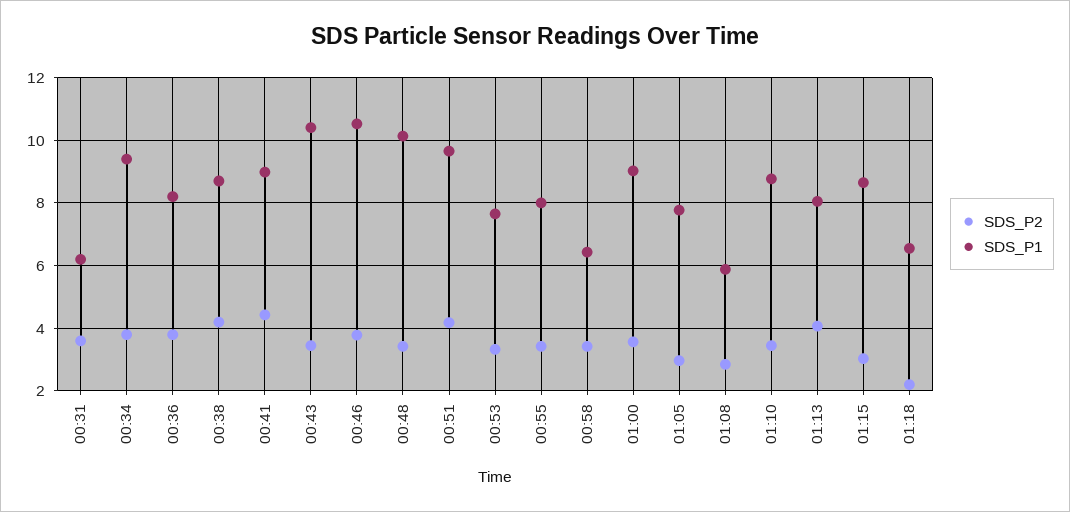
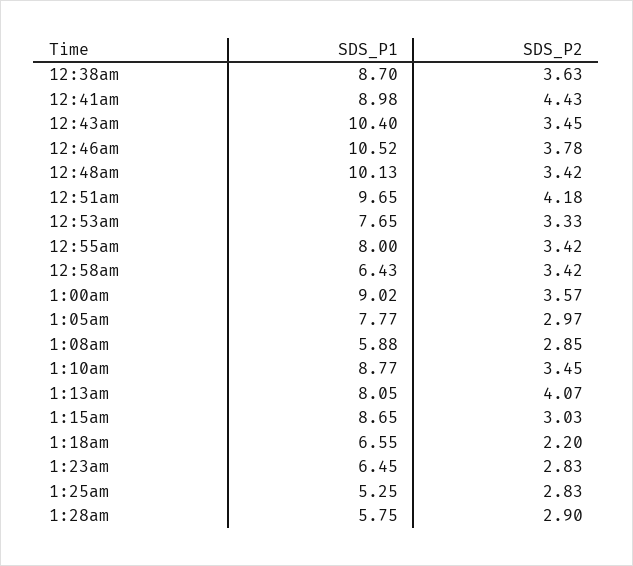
SDS_P2, 00:31: 3.6 -> none
SDS_P1, 00:31: 6.2 -> none
SDS_P2, 00:34: 3.8 -> none
SDS_P1, 00:34: 9.4 -> none
SDS_P2, 00:36: 3.8 -> none
SDS_P1, 00:36: 8.2 -> none
SDS_P2, 00:38: 4.2 -> 3.63
SDS_P1, 1:23am: none -> 6.45
SDS_P2, 1:23am: none -> 2.83
SDS_P1, 1:25am: none -> 5.25
SDS_P2, 1:25am: none -> 2.83
SDS_P1, 1:28am: none -> 5.75
SDS_P2, 1:28am: none -> 2.9

